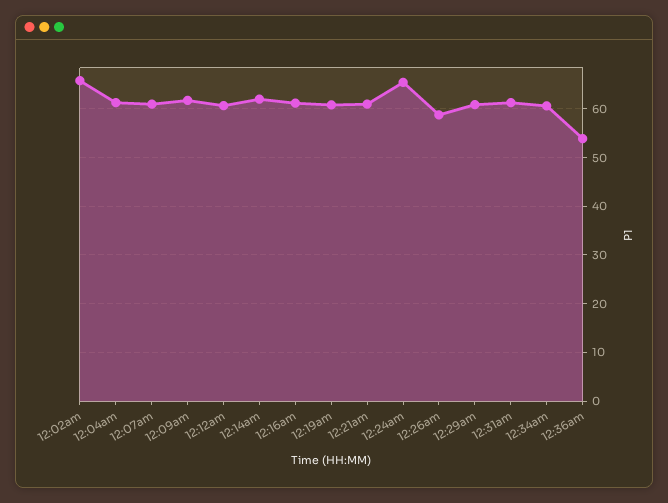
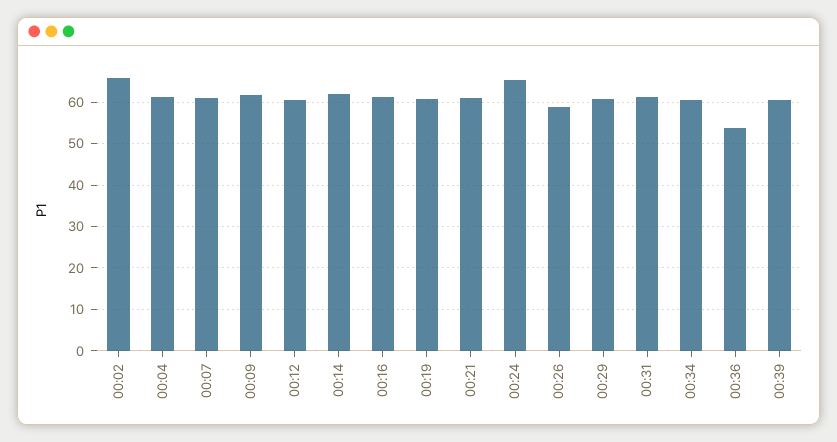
00:39: none -> 60

